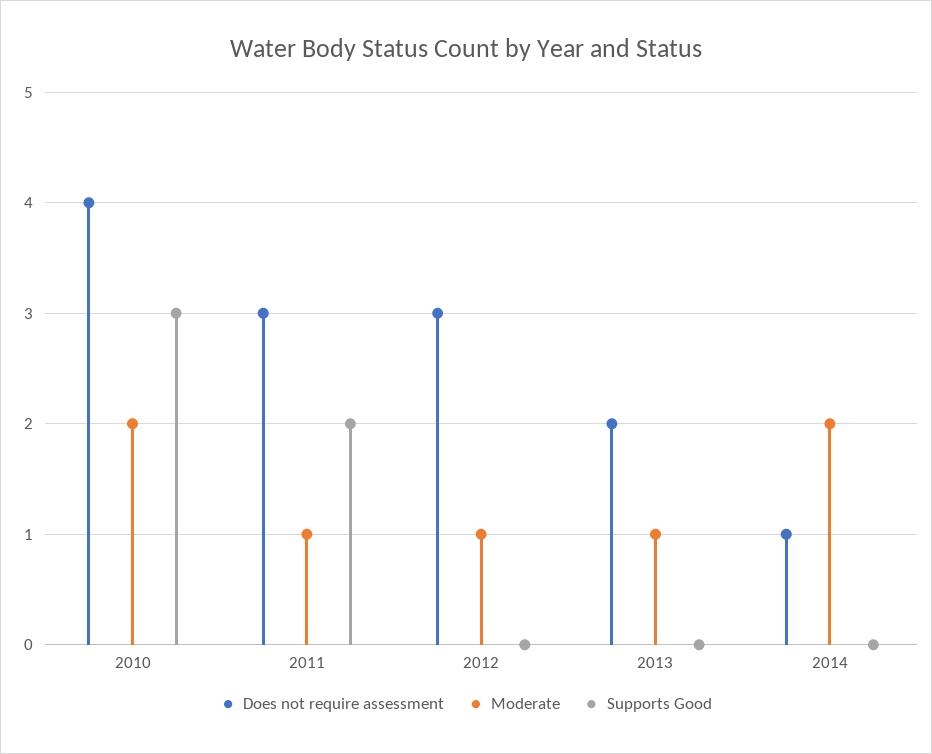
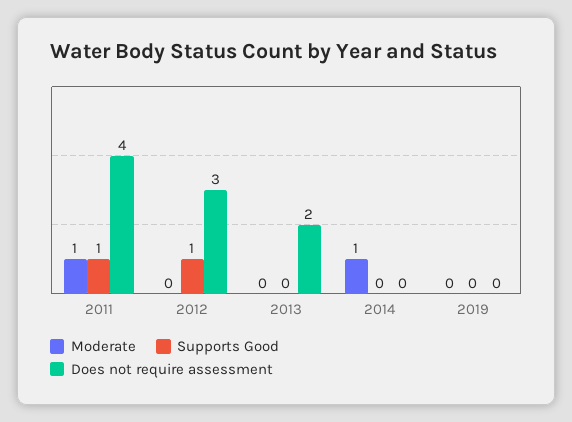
Does not require assessment, 2010: 4 -> none
Moderate, 2010: 2 -> none
Supports Good, 2010: 3 -> none
Does not require assessment, 2011: 3 -> 4
Supports Good, 2011: 2 -> 1
Moderate, 2012: 1 -> 0
Supports Good, 2012: 0 -> 1
Moderate, 2013: 1 -> 0
Does not require assessment, 2014: 1 -> 0
Moderate, 2014: 2 -> 1
Moderate, 2019: none -> 0
Supports Good, 2019: none -> 0
Does not require assessment, 2019: none -> 0

